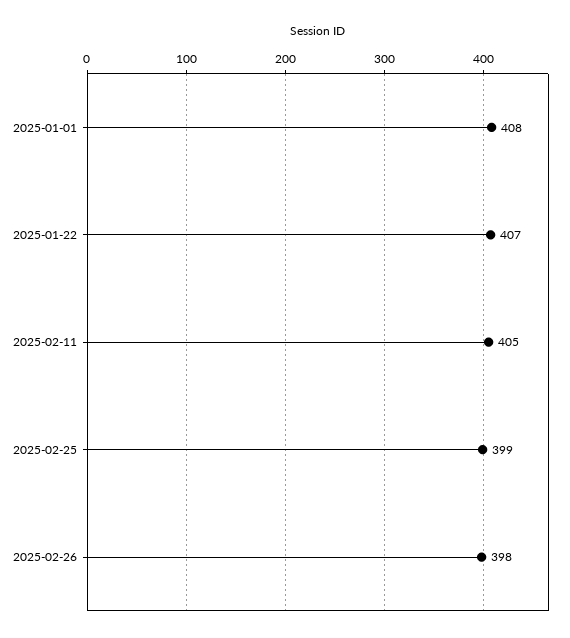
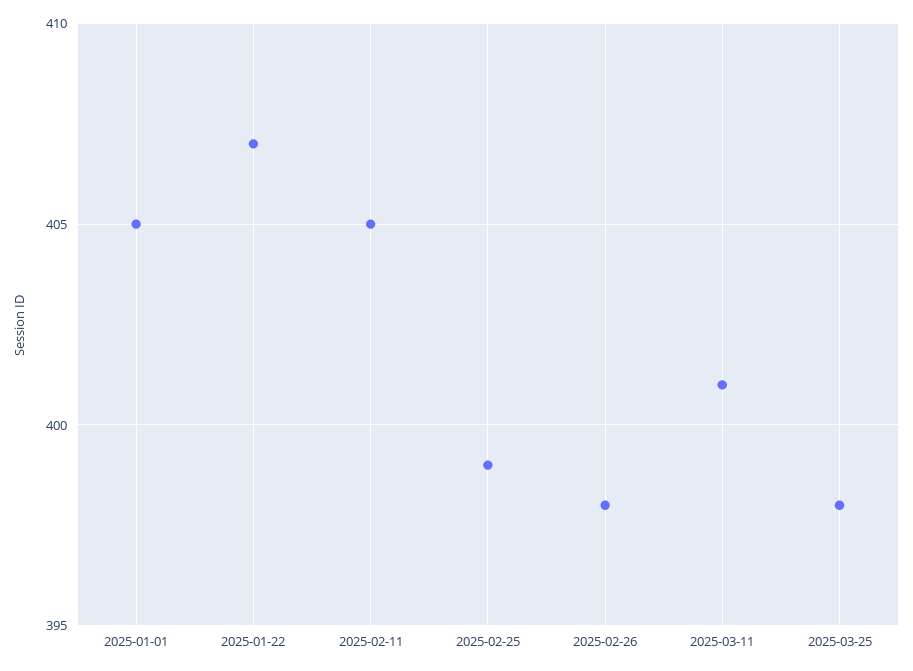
2025-01-01: 408 -> 405
2025-03-11: none -> 401
2025-03-25: none -> 398

